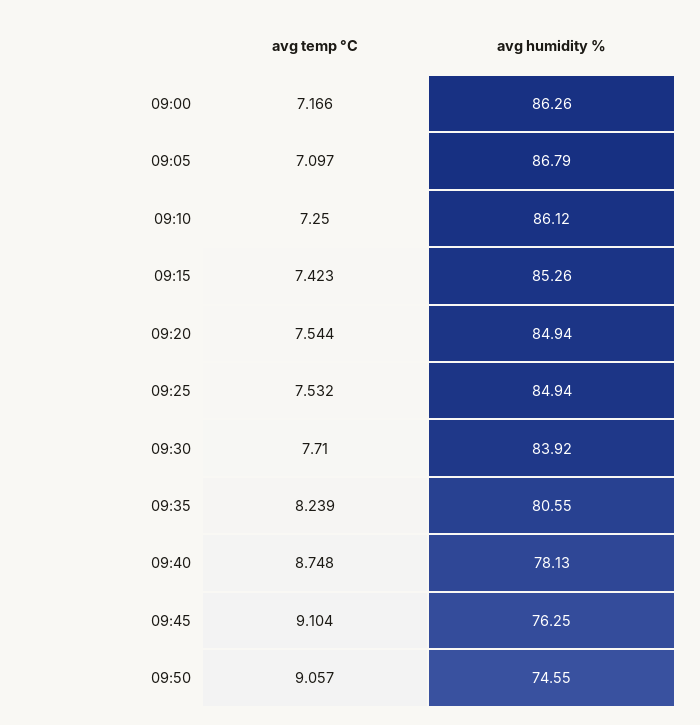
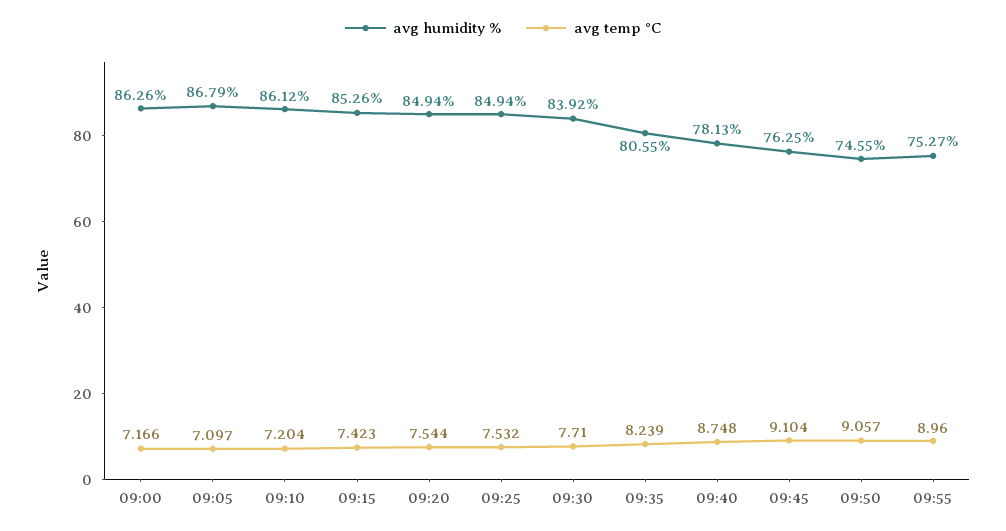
avg temp °C, 09:10: 7.25 -> 7.204
avg humidity %, 09:55: none -> 75.27
avg temp °C, 09:55: none -> 8.96

